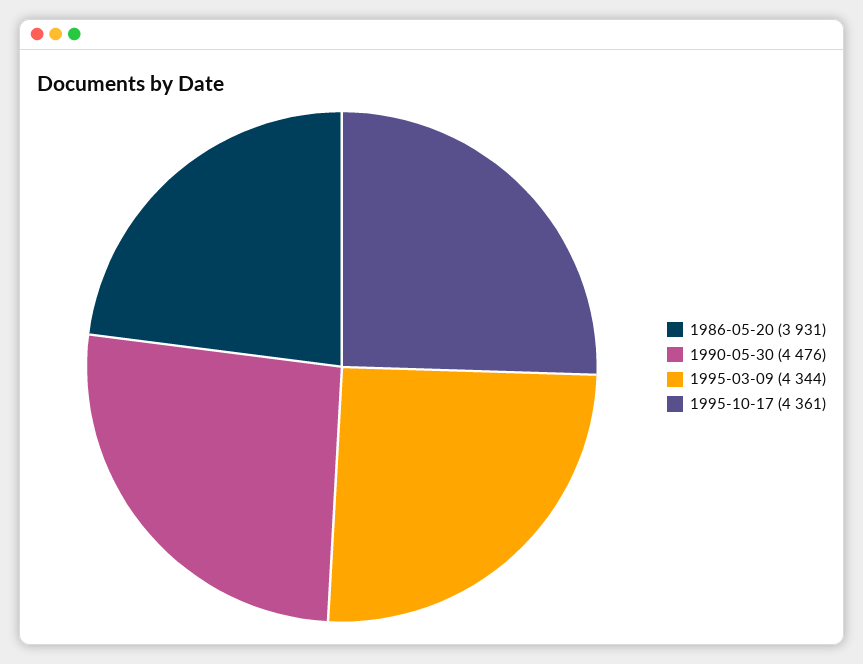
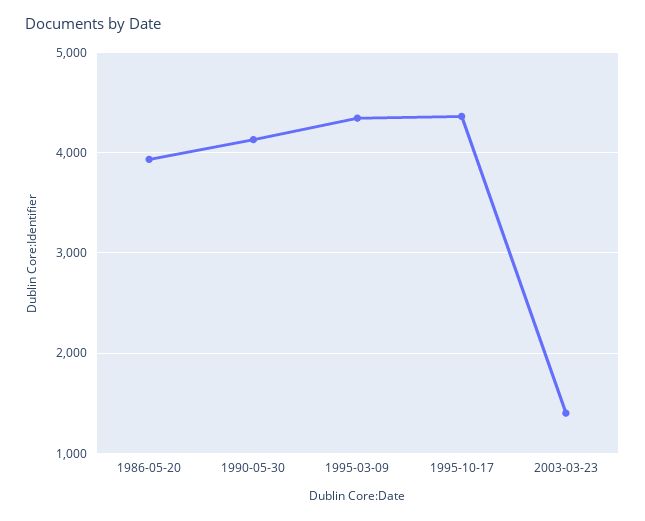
1990-05-30: 4476 -> 4100
2003-03-23: none -> 1400

